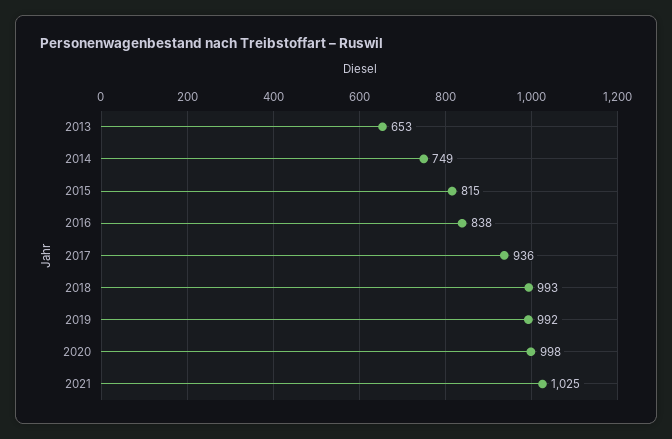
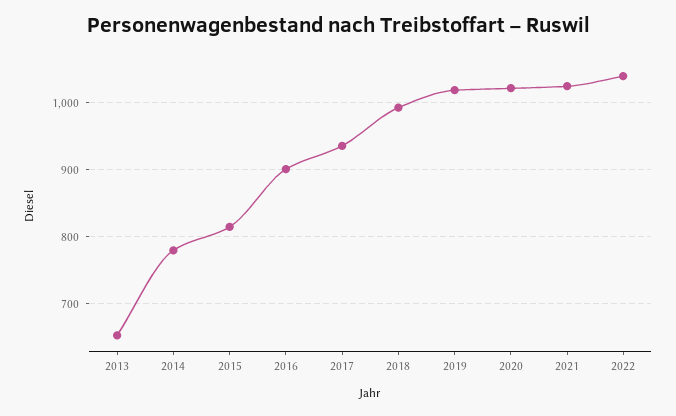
2014: 749 -> 780
2016: 838 -> 900
2019: 992 -> 1020
2020: 998 -> 1020
2022: none -> 1040

